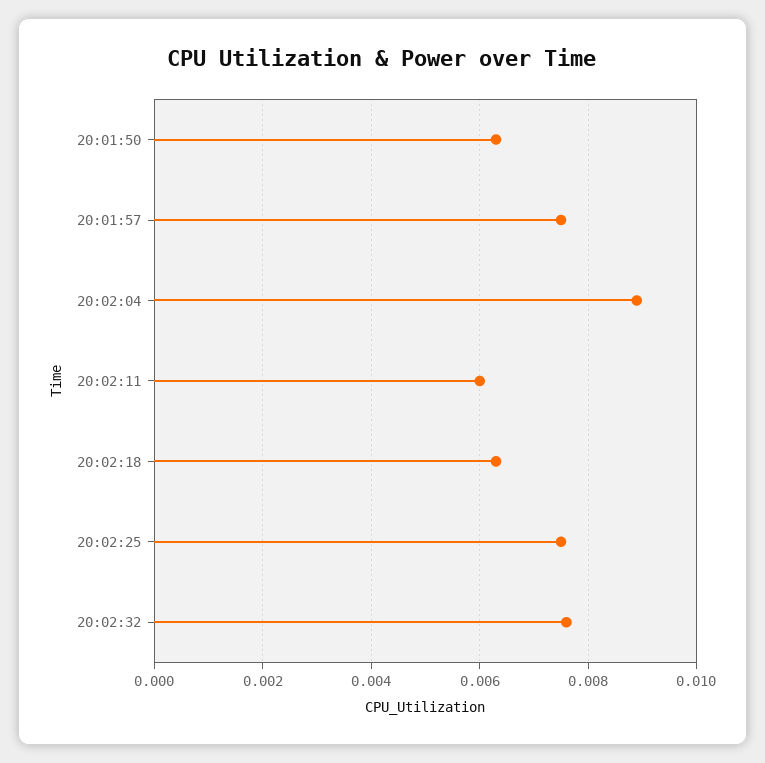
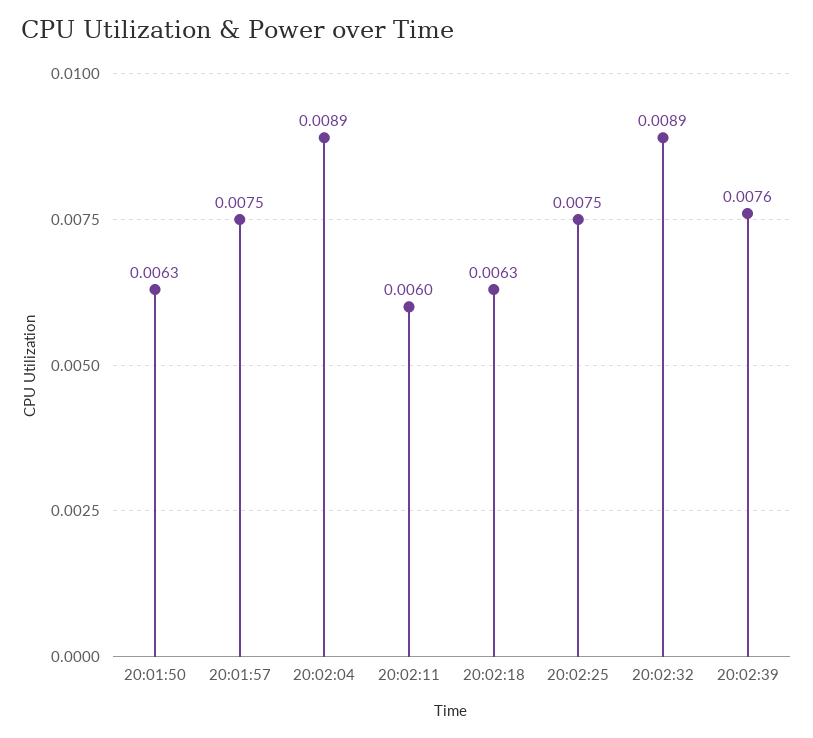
20:02:32: 0.0075 -> 0.0089
20:02:39: none -> 0.0076

